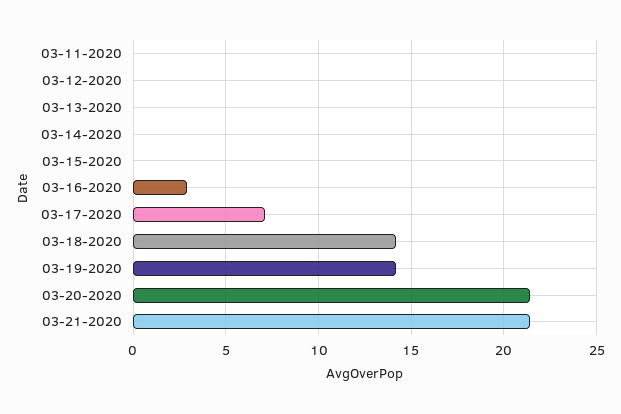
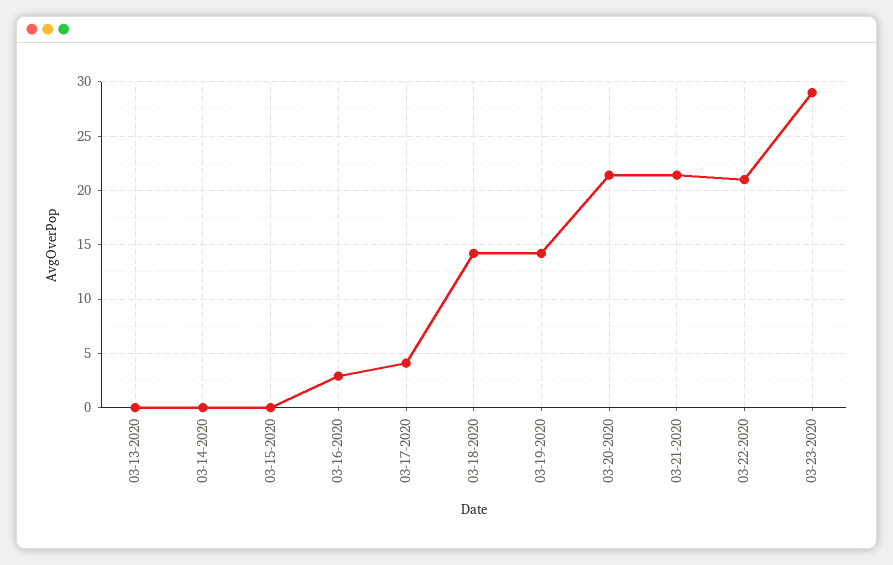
03-11-2020: 0 -> none
03-12-2020: 0 -> none
03-17-2020: 7 -> 4
03-22-2020: none -> 21
03-23-2020: none -> 29

